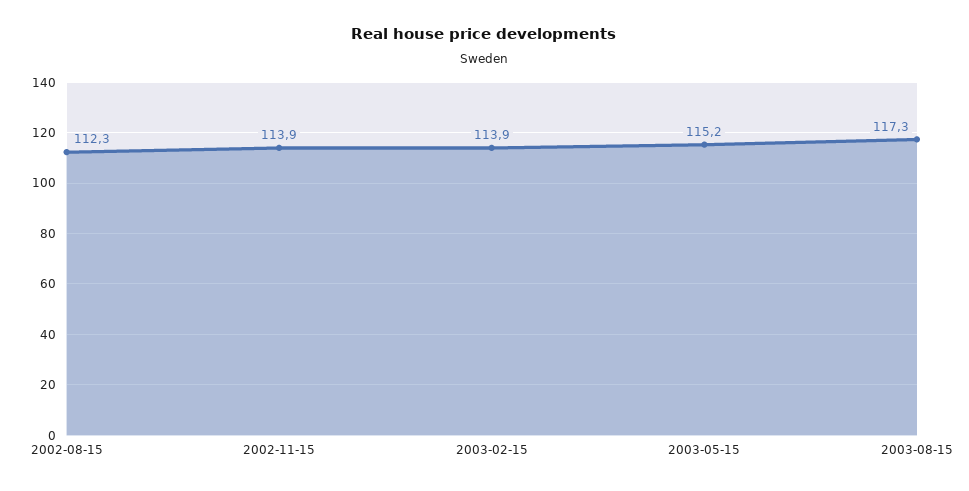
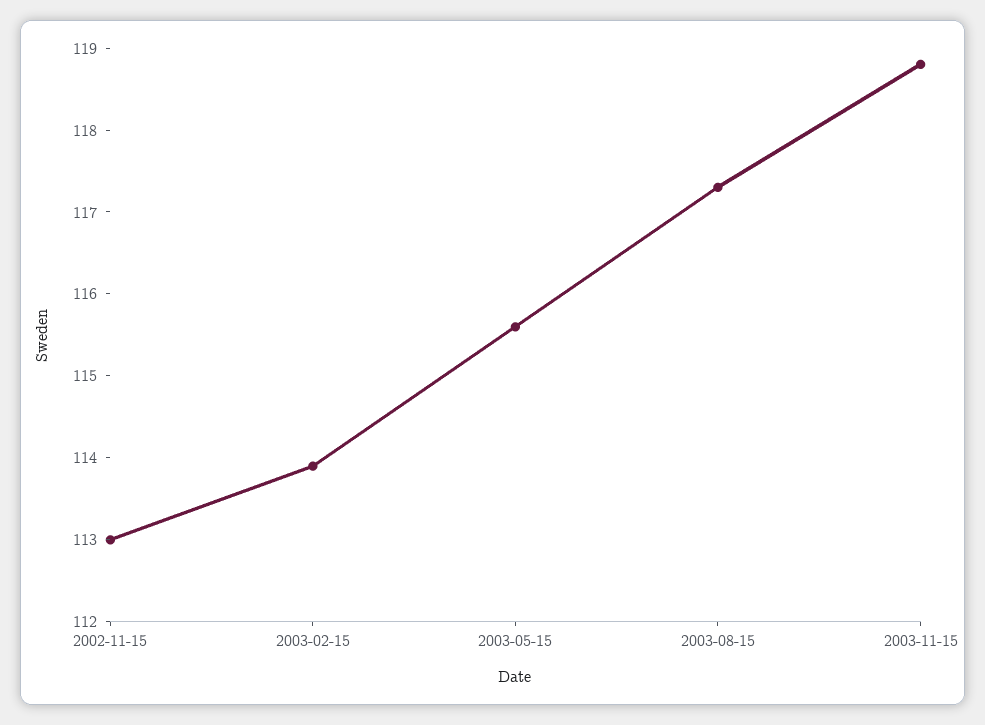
2002-08-15: 112.3 -> none
2002-11-15: 113.9 -> 113
2003-05-15: 115.2 -> 115.6
2003-11-15: none -> 118.8

